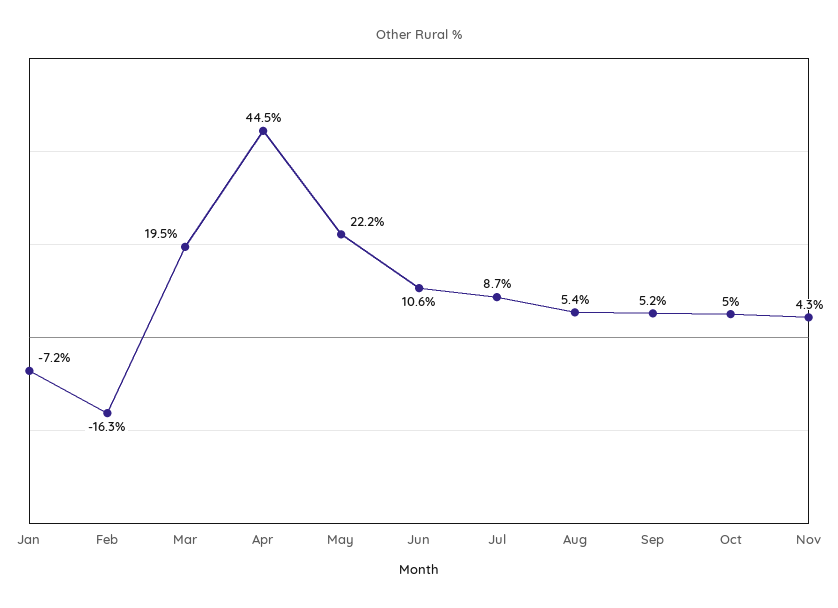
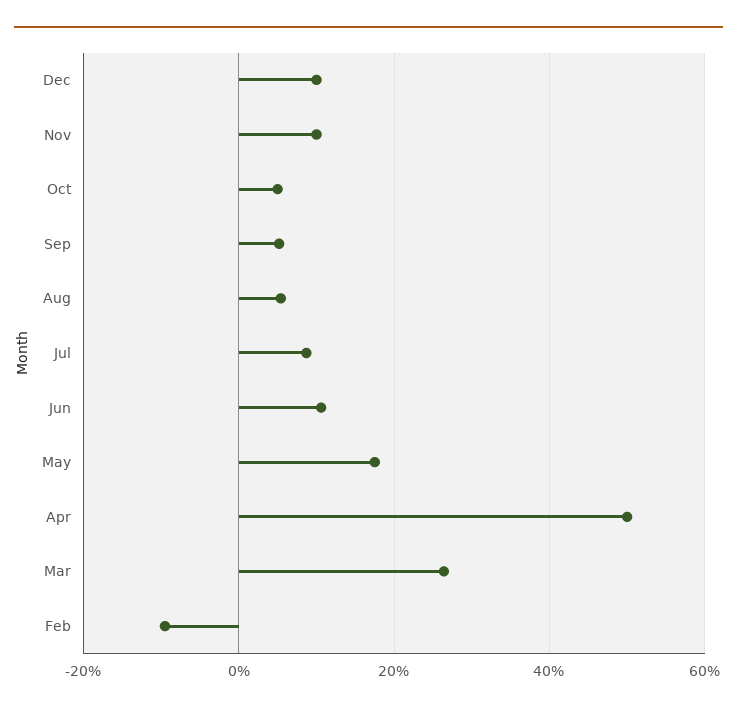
Jan: -7.2 -> none
Feb: -16.3 -> -10
Mar: 19.5 -> 26
Apr: 44.5 -> 50
May: 22.2 -> 18
Nov: 4.3 -> 10
Dec: none -> 10

